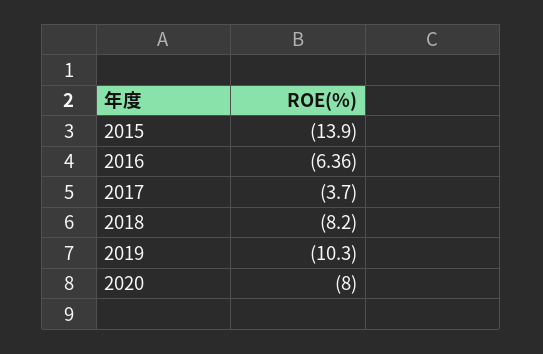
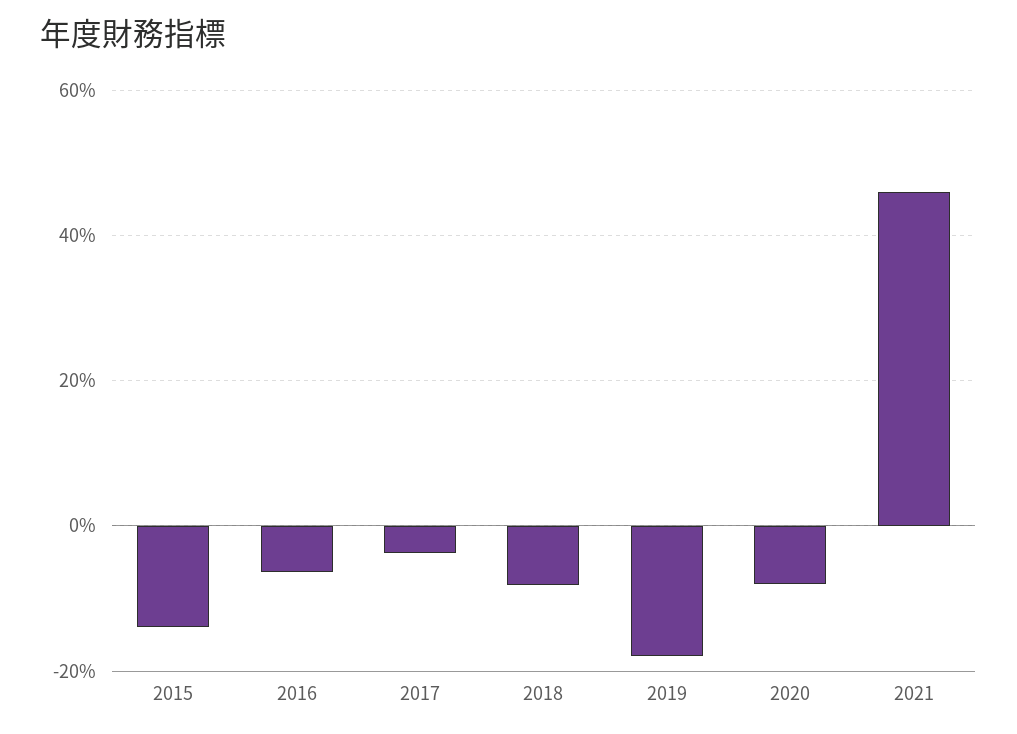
2019: -10.3 -> -18
2021: none -> 46

